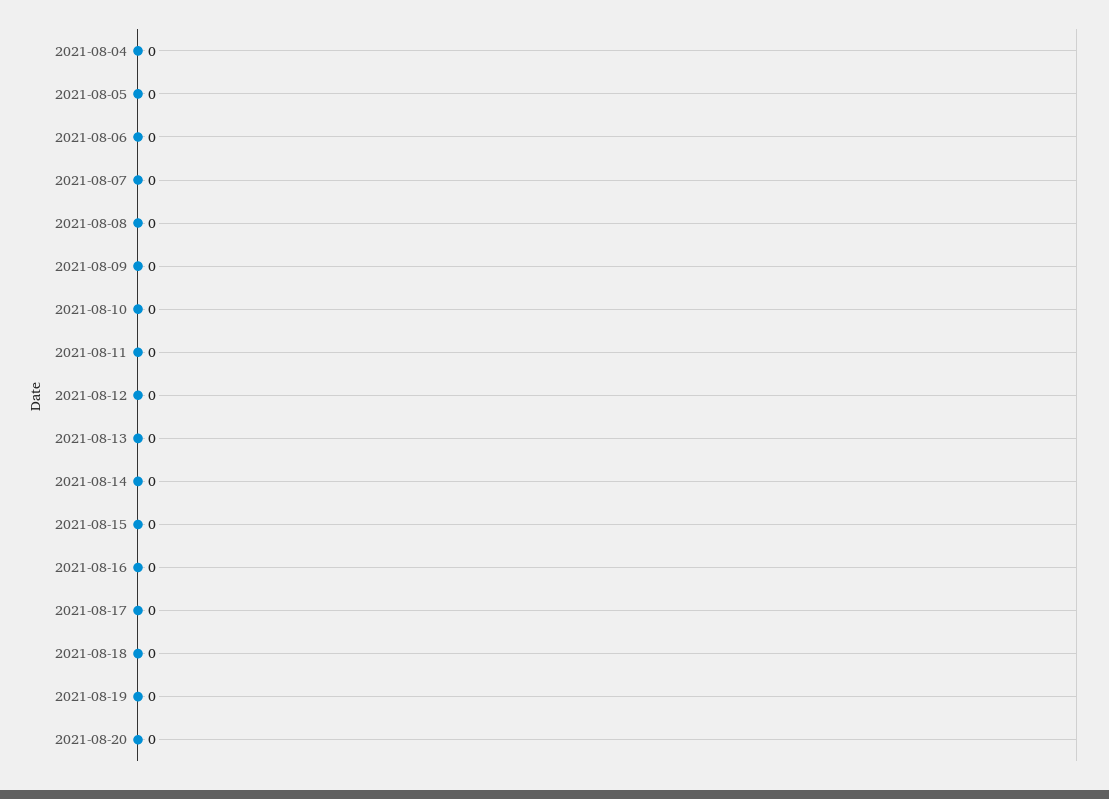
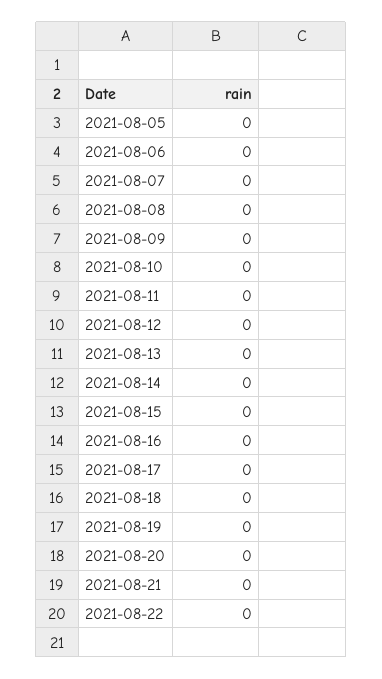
2021-08-04: 0 -> none
2021-08-21: none -> 0
2021-08-22: none -> 0

